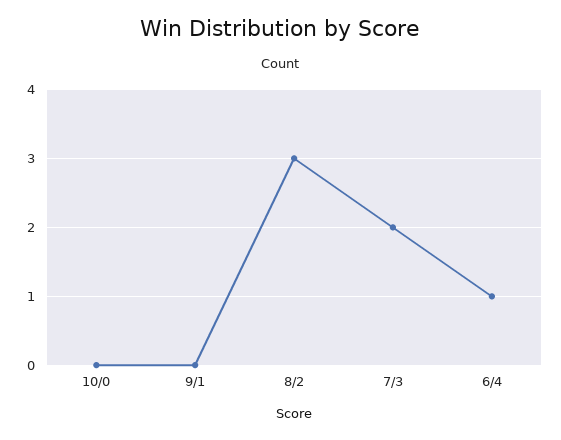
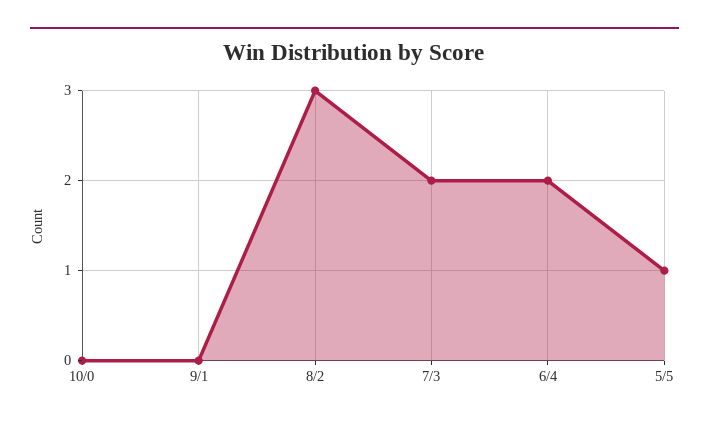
6/4: 1 -> 2
5/5: none -> 1

